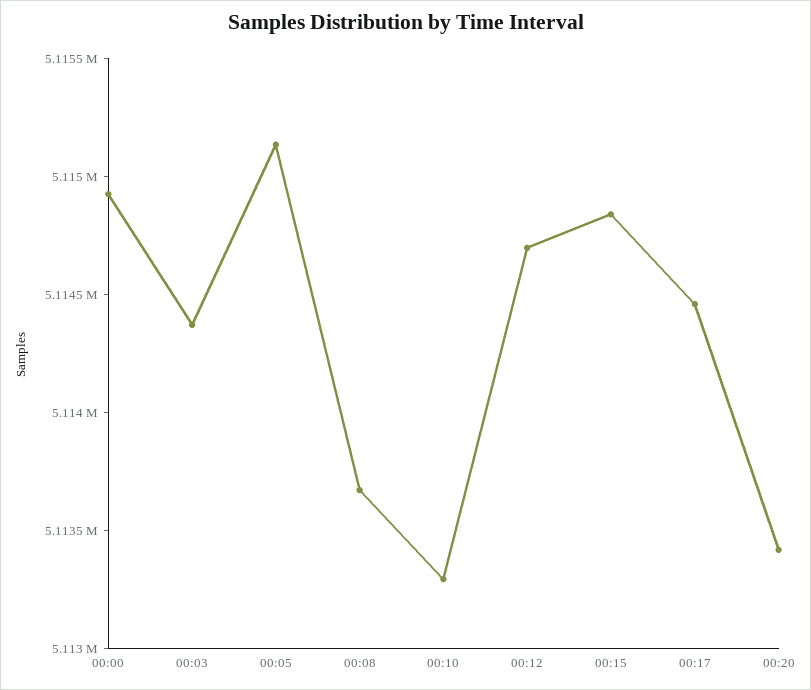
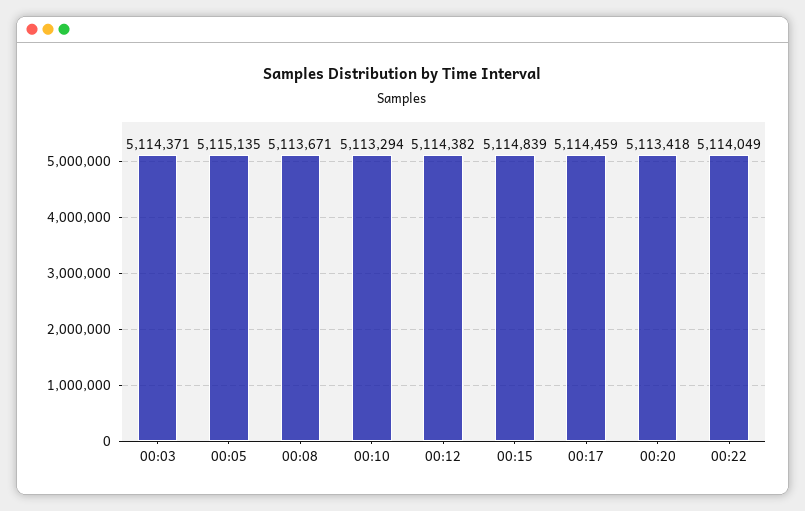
00:00: 5114900 -> none
00:12: 5114700 -> 5114382
00:22: none -> 5114049

